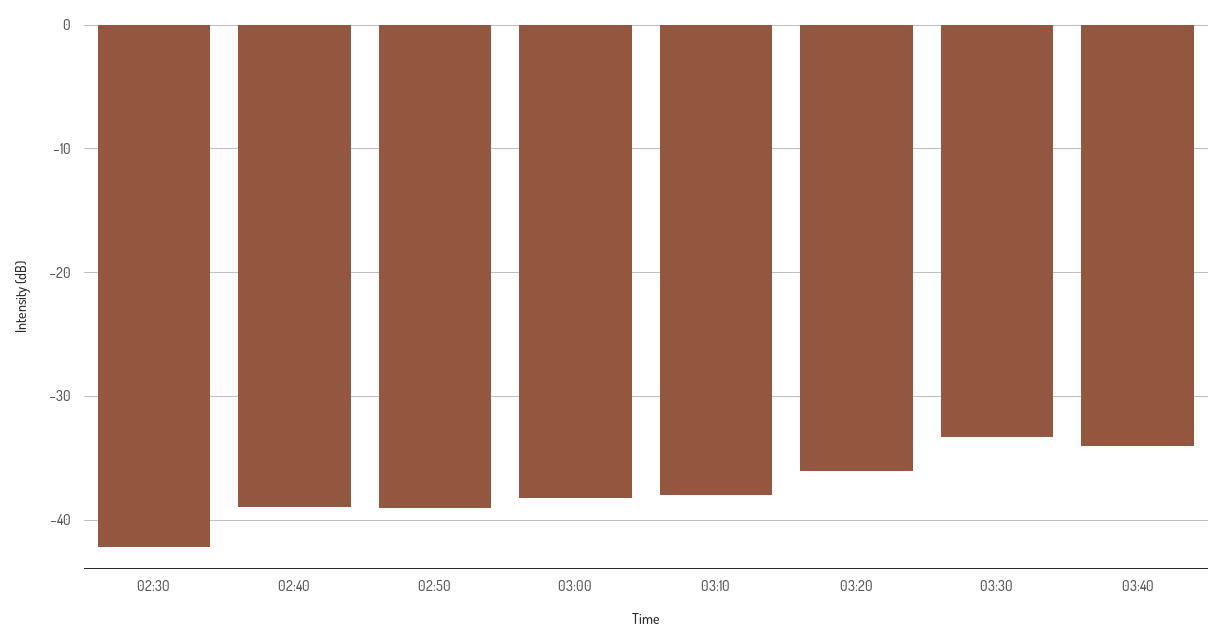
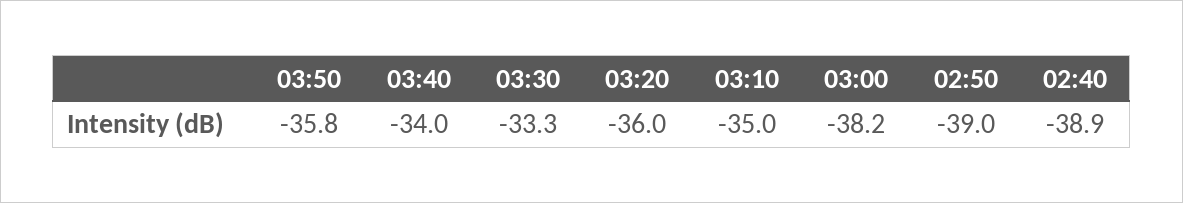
02:30: -42 -> none
03:10: -38 -> -35
03:50: none -> -35.8

